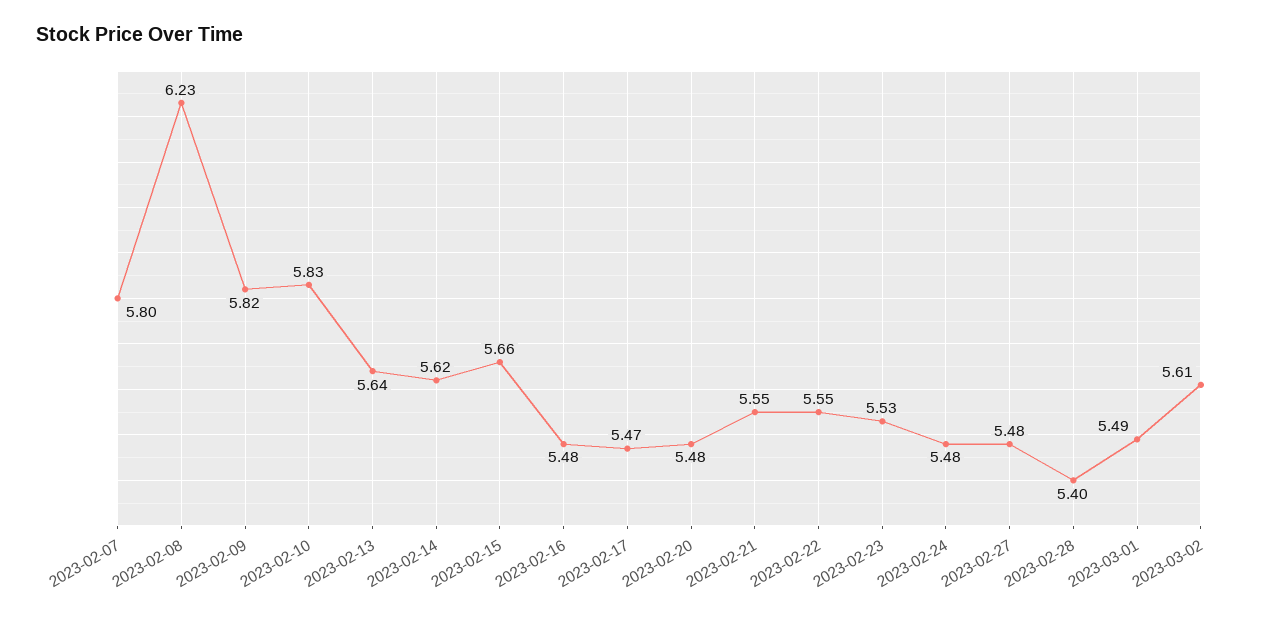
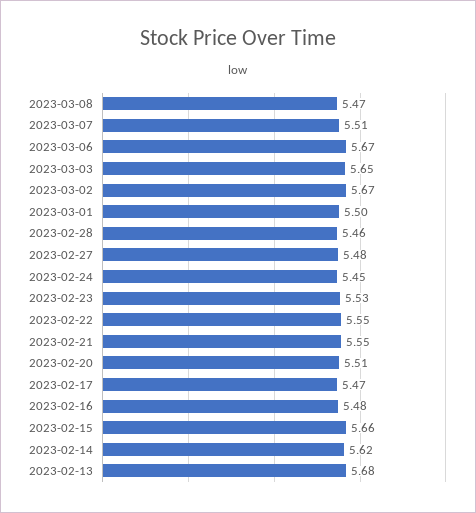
2023-02-07: 5.8 -> none
2023-02-08: 6.23 -> none
2023-02-09: 5.82 -> none
2023-02-10: 5.83 -> none
2023-02-13: 5.64 -> 5.68
2023-02-20: 5.48 -> 5.51
2023-02-24: 5.48 -> 5.45
2023-02-28: 5.4 -> 5.46
2023-03-01: 5.49 -> 5.5
2023-03-02: 5.61 -> 5.67
2023-03-08: none -> 5.47
2023-03-07: none -> 5.51
2023-03-06: none -> 5.67
2023-03-03: none -> 5.65

